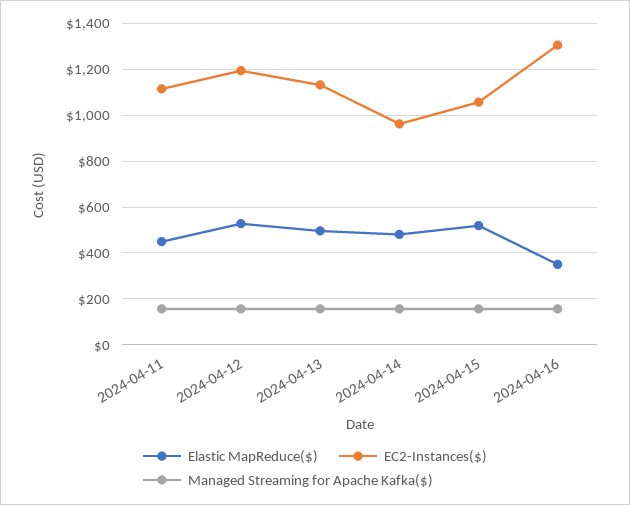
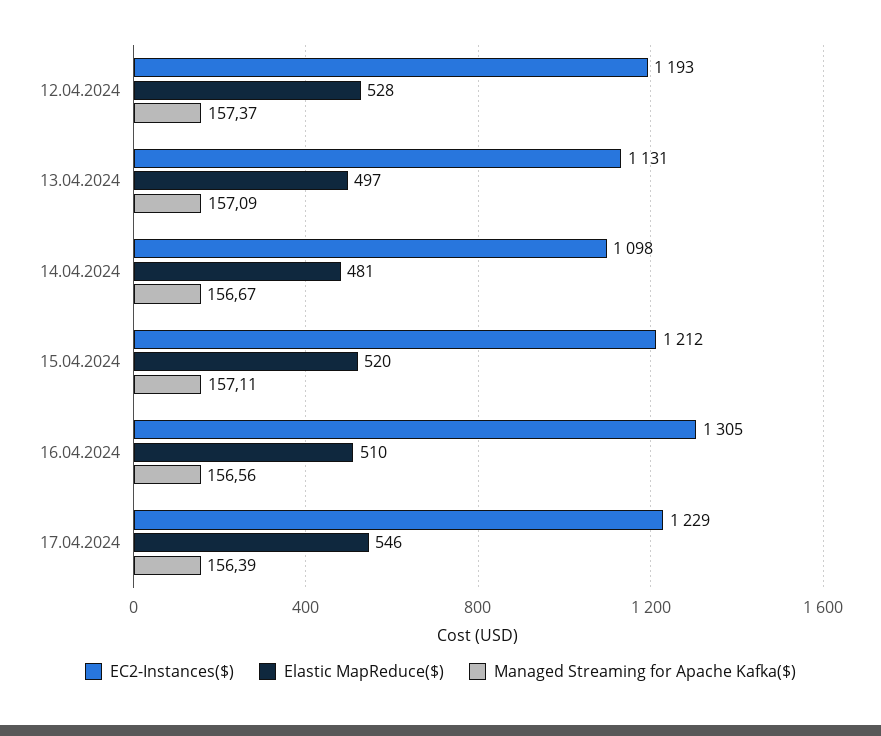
Elastic MapReduce($), 2024-04-11: 450 -> none
EC2-Instances($), 2024-04-11: 1100 -> none
Managed Streaming for Apache Kafka($), 2024-04-11: 150 -> none
EC2-Instances($), 2024-04-14: 950 -> 1098
EC2-Instances($), 2024-04-15: 1050 -> 1212
Elastic MapReduce($), 2024-04-16: 350 -> 510
EC2-Instances($), 17.04.2024: none -> 1229
Elastic MapReduce($), 17.04.2024: none -> 546
Managed Streaming for Apache Kafka($), 17.04.2024: none -> 156.39

